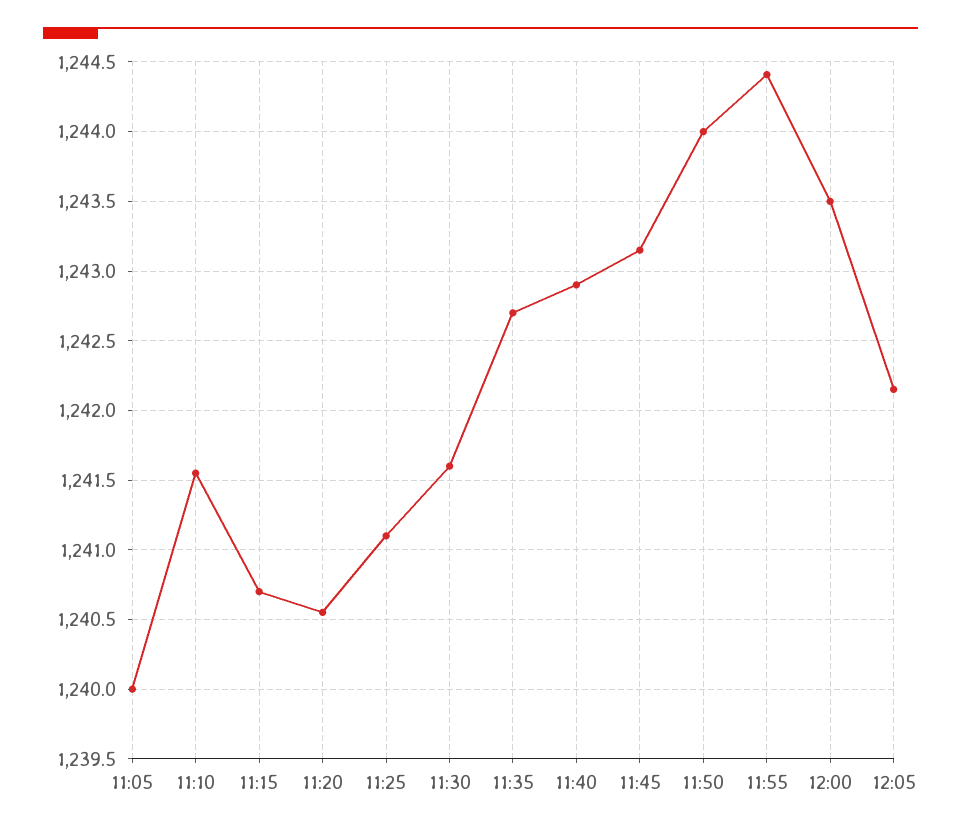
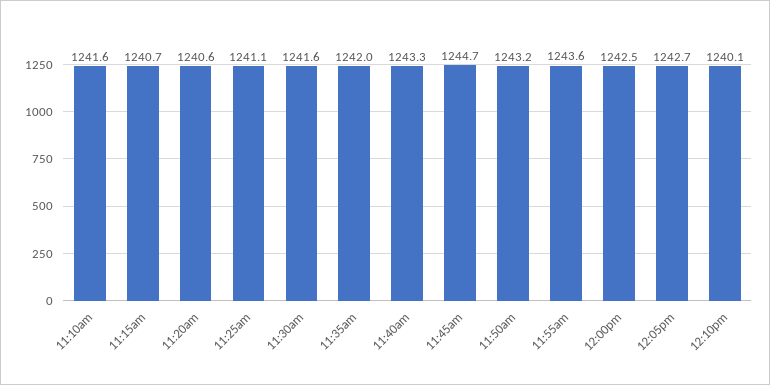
11:05: 1240 -> none
11:35: 1242.7 -> 1242
11:40: 1242.9 -> 1243.3
11:45: 1243.15 -> 1244.7
11:50: 1244 -> 1243.2
11:55: 1244.4 -> 1243.6
12:00: 1243.5 -> 1242.5
12:05: 1242.15 -> 1242.7
12:10pm: none -> 1240.1

